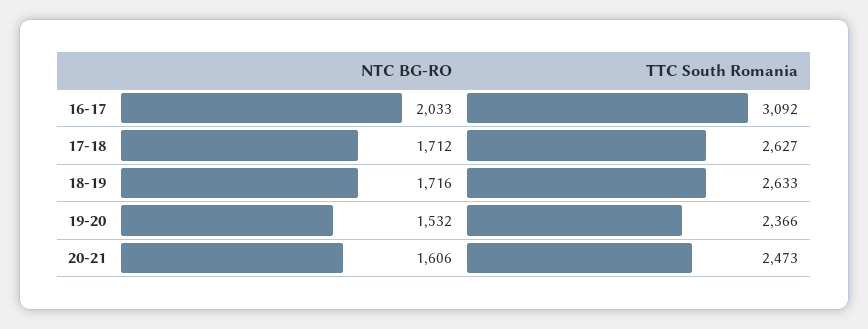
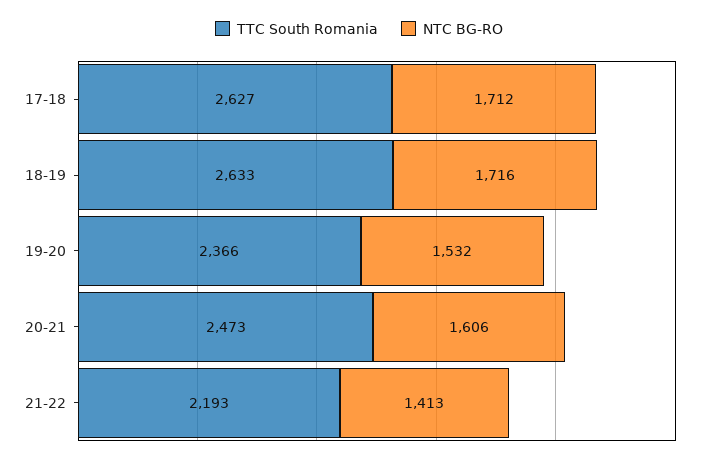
NTC BG-RO, 16-17: 2033 -> none
TTC South Romania, 16-17: 3092 -> none
TTC South Romania, 21-22: none -> 2193
NTC BG-RO, 21-22: none -> 1413

